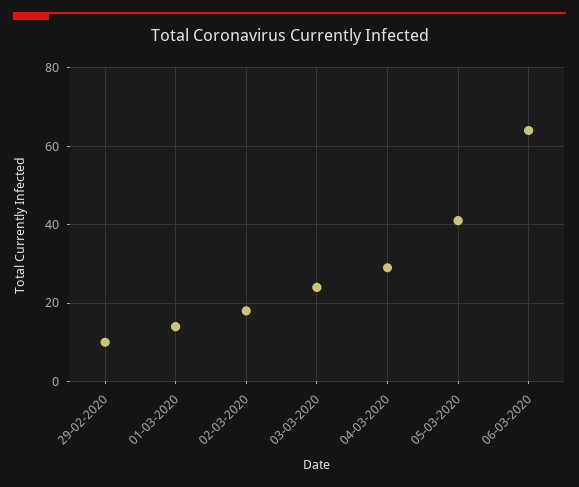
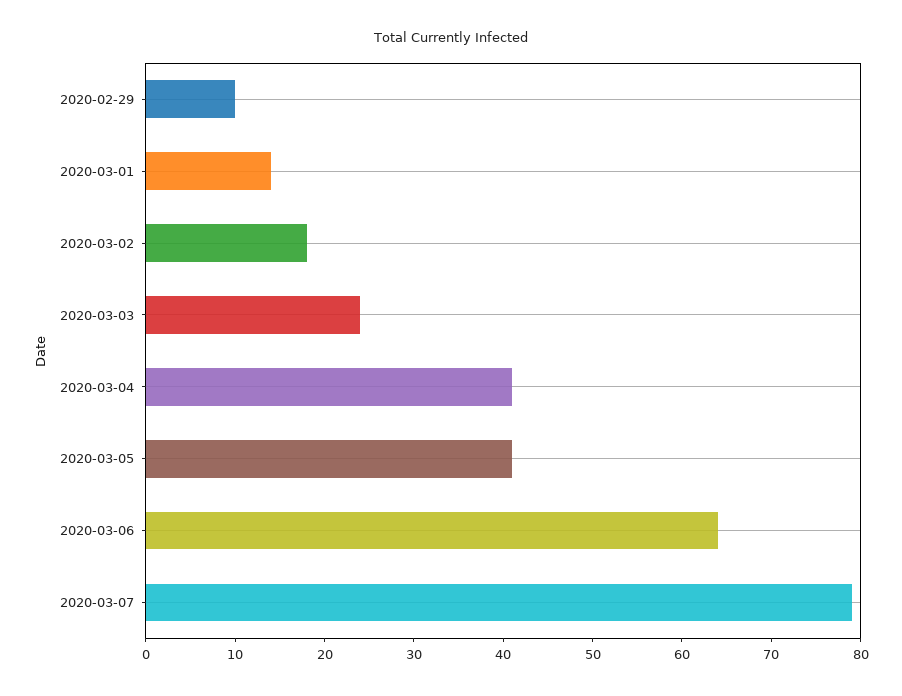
04-03-2020: 30 -> 41
2020-03-07: none -> 79

